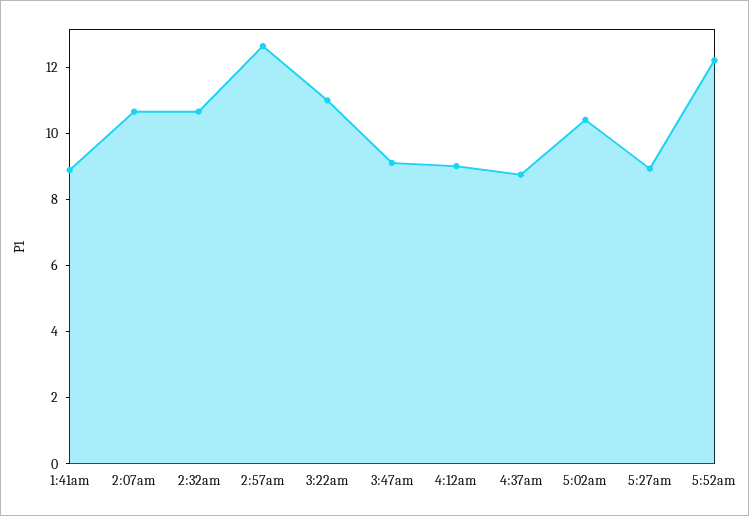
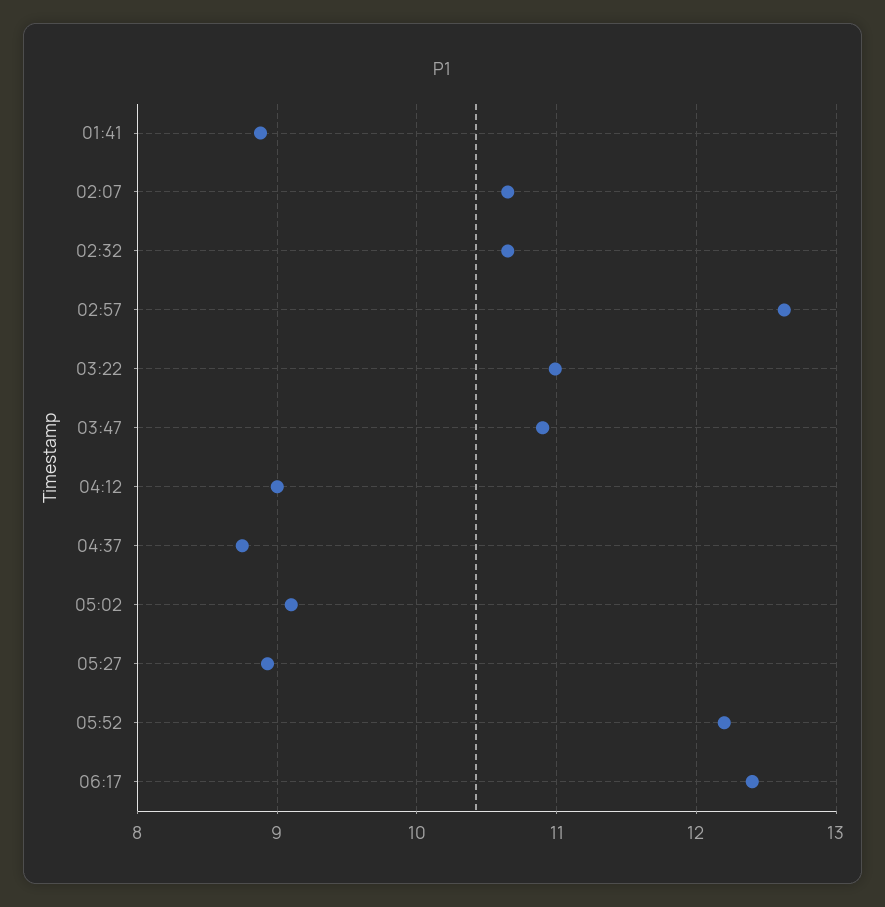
3:47am: 9 -> 10.9
5:02am: 10.5 -> 9.1
06:17: none -> 12.4

